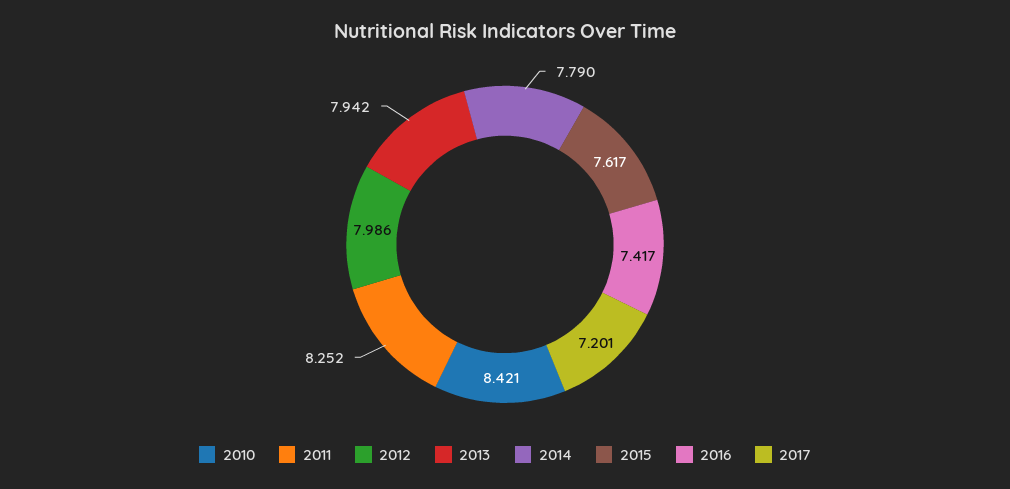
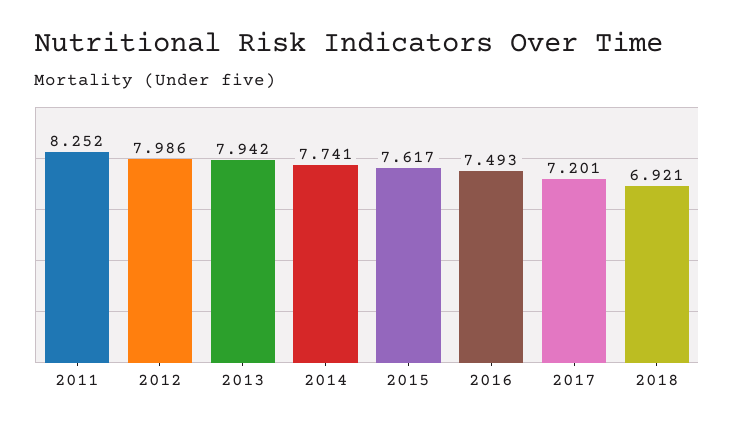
2010: 8.421 -> none
2014: 7.79 -> 7.741
2016: 7.417 -> 7.493
2018: none -> 6.921

